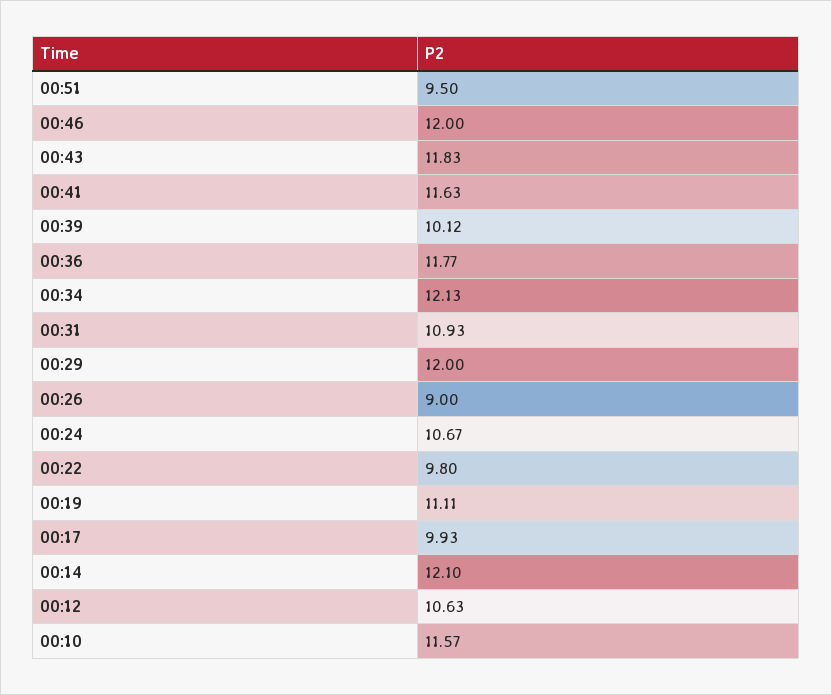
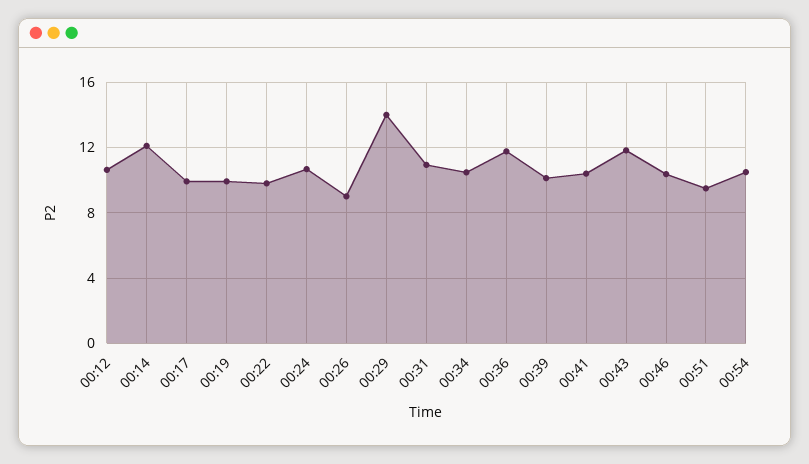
00:46: 12 -> 10.5
00:41: 11.63 -> 10.5
00:34: 12.13 -> 10.5
00:29: 12 -> 14
00:19: 11.11 -> 10
00:10: 11.57 -> none
00:54: none -> 10.5

